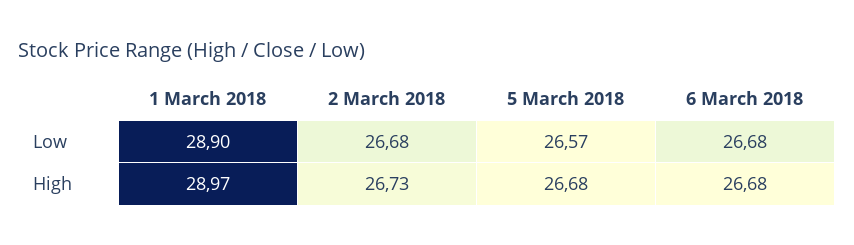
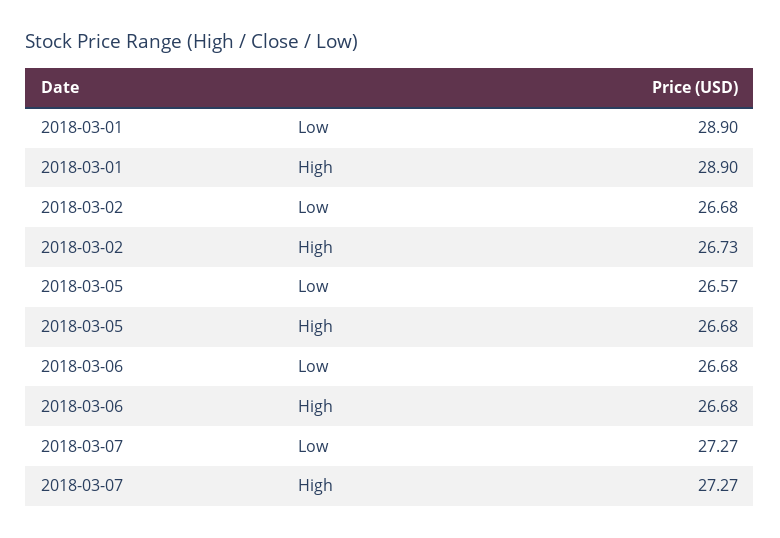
1 March 2018, High: 28.97 -> 28.9
2018-03-07, Low: none -> 27.27
2018-03-07, High: none -> 27.27

